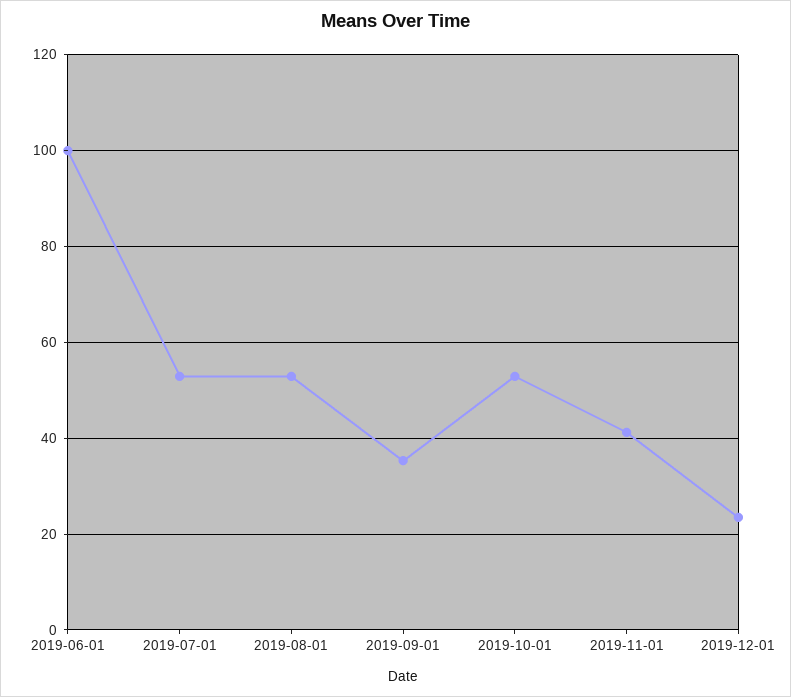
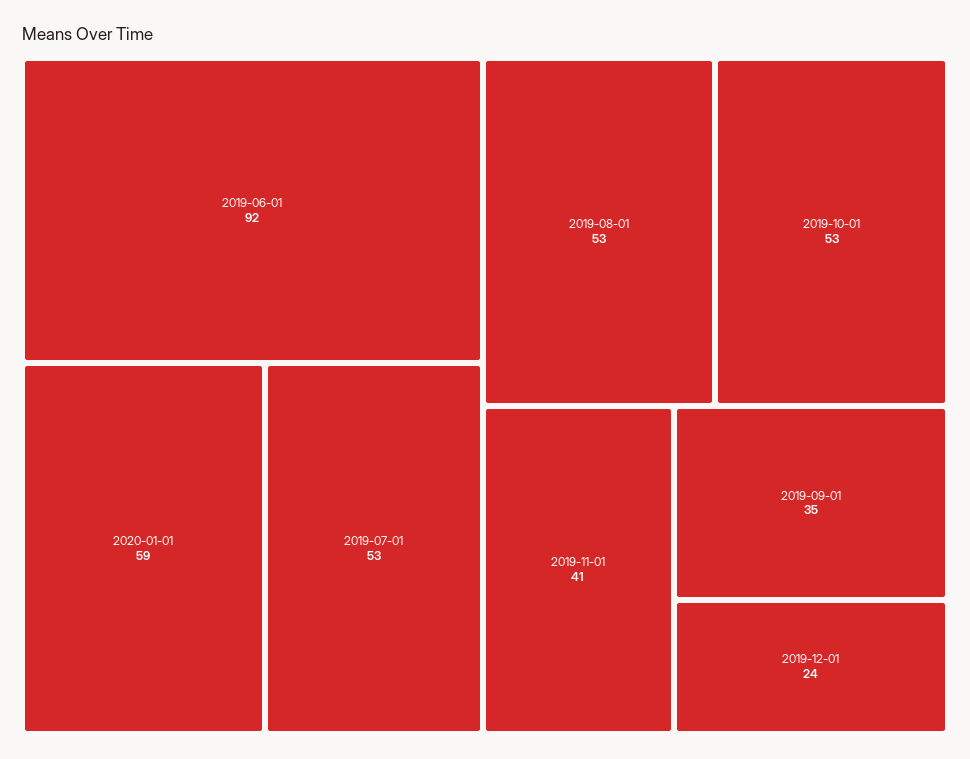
2019-06-01: 100 -> 92
2020-01-01: none -> 59

